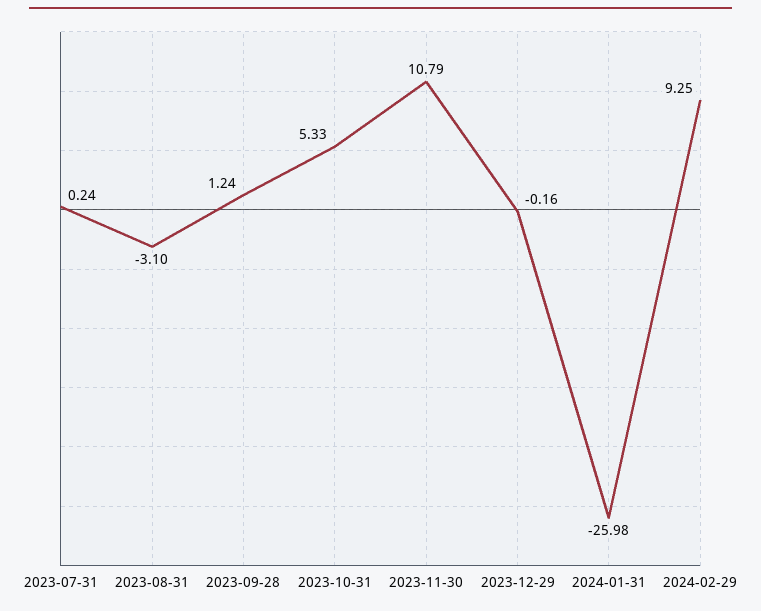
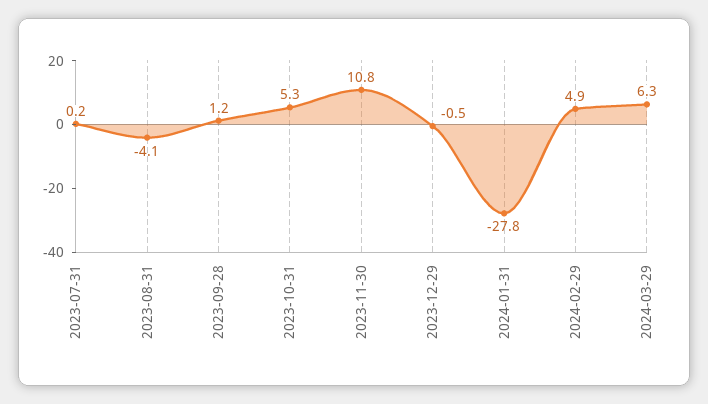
2023-08-31: -3.1 -> -4.1
2023-12-29: -0.16 -> -0.5
2024-01-31: -25.98 -> -27.8
2024-02-29: 9.25 -> 4.9
2024-03-29: none -> 6.3

